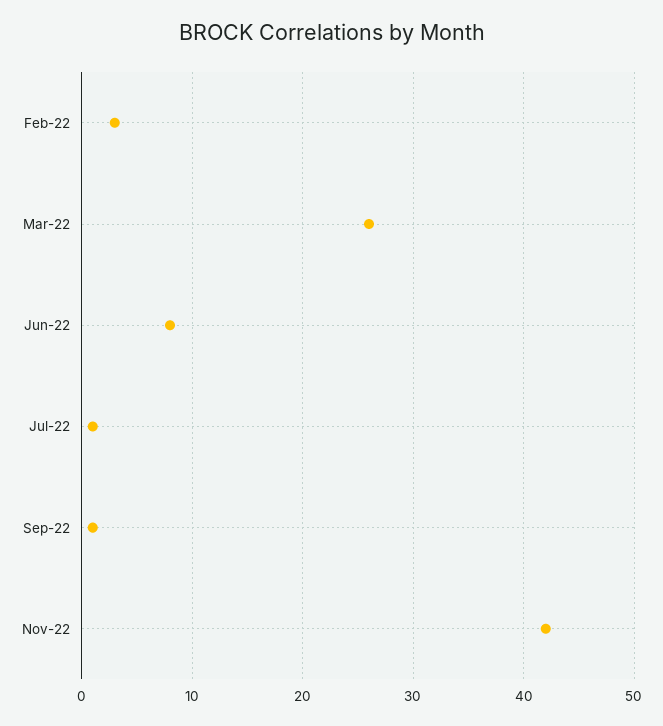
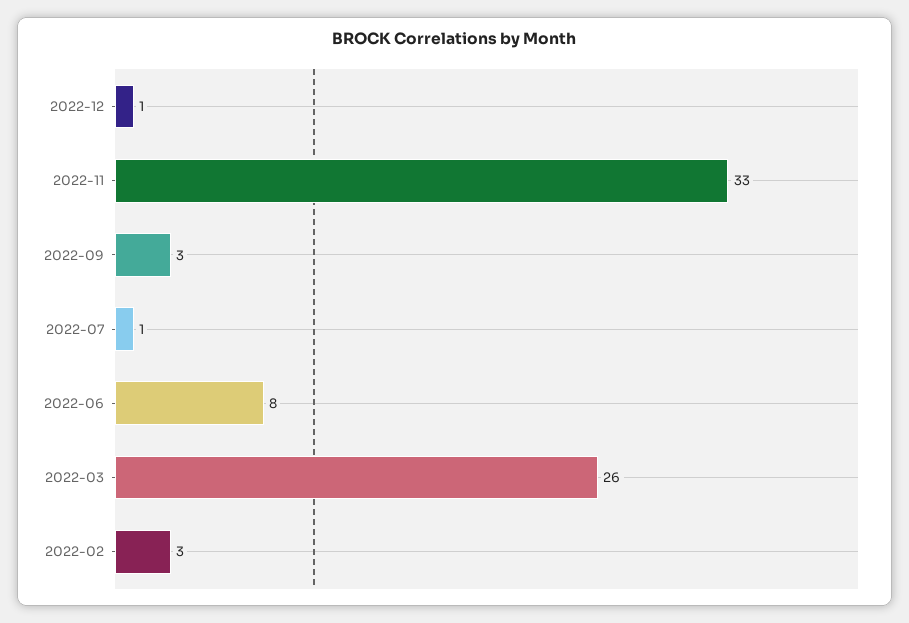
Sep-22: 1 -> 3
Nov-22: 42 -> 33
2022-12: none -> 1

